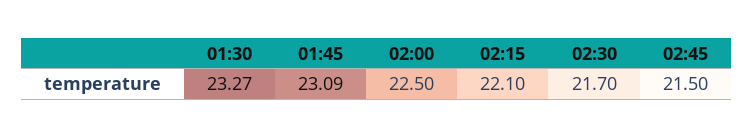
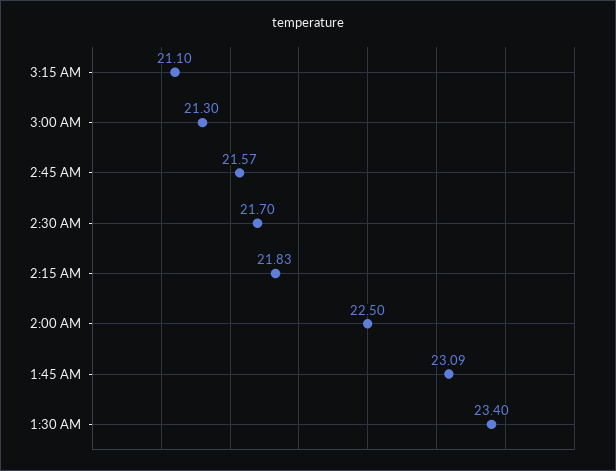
01:30: 23.27 -> 23.4
02:15: 22.1 -> 21.83
02:45: 21.5 -> 21.57
3:15 AM: none -> 21.1
3:00 AM: none -> 21.3

